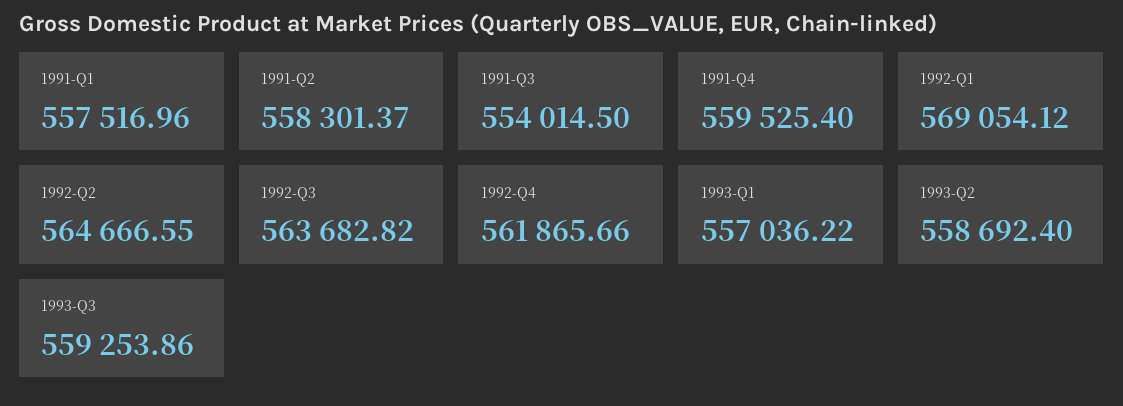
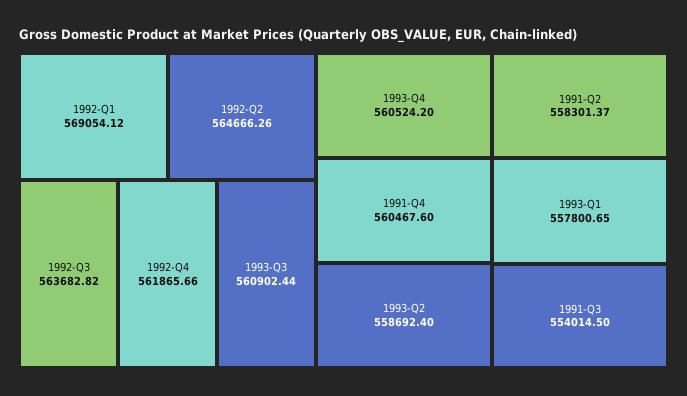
1991-Q1: 557516.96 -> none
1991-Q4: 559525.4 -> 560467.6
1992-Q2: 564666.55 -> 564666.26
1993-Q1: 557036.22 -> 557800.65
1993-Q3: 559253.86 -> 560902.44
1993-Q4: none -> 560524.2

